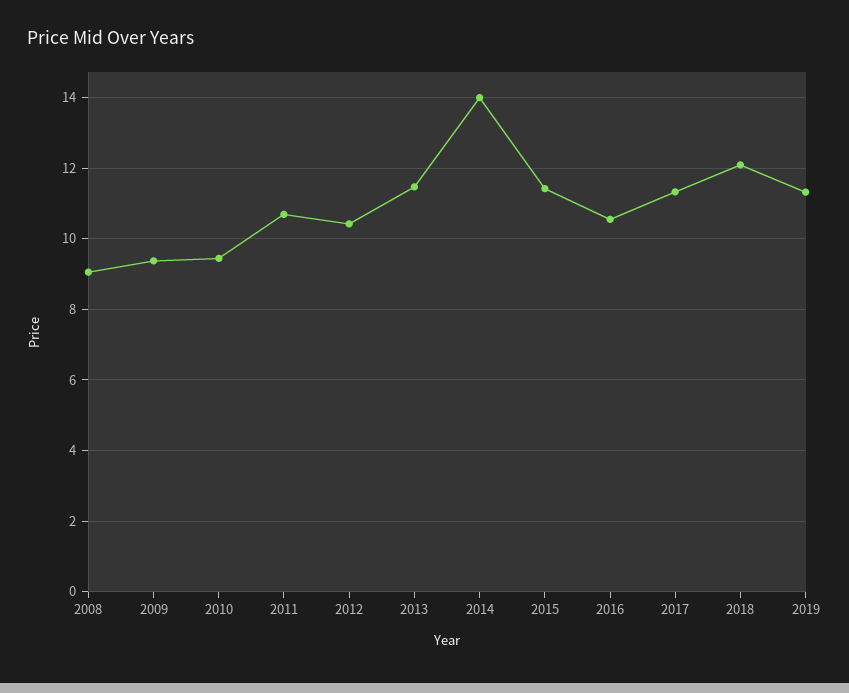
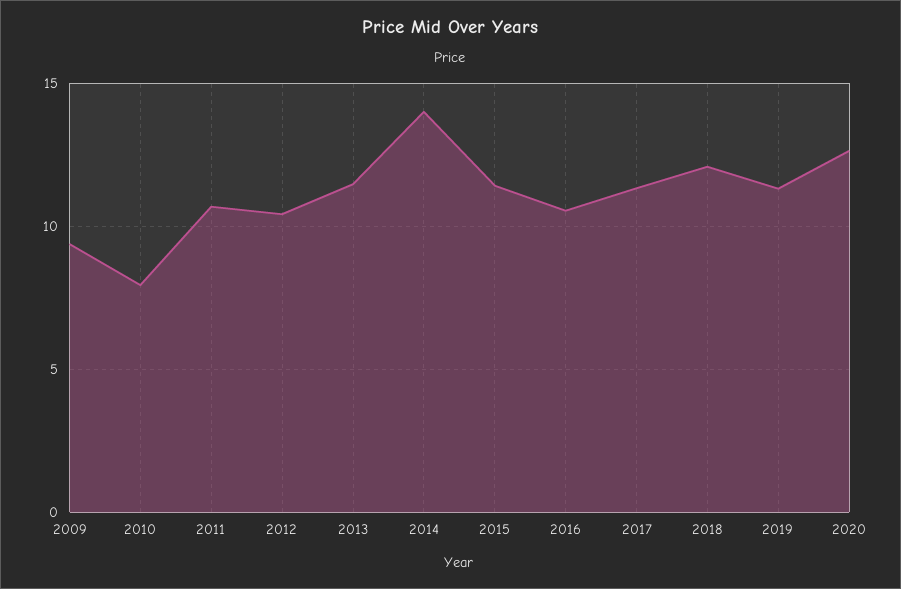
2008: 9 -> none
2010: 9.4 -> 8
2020: none -> 12.5

